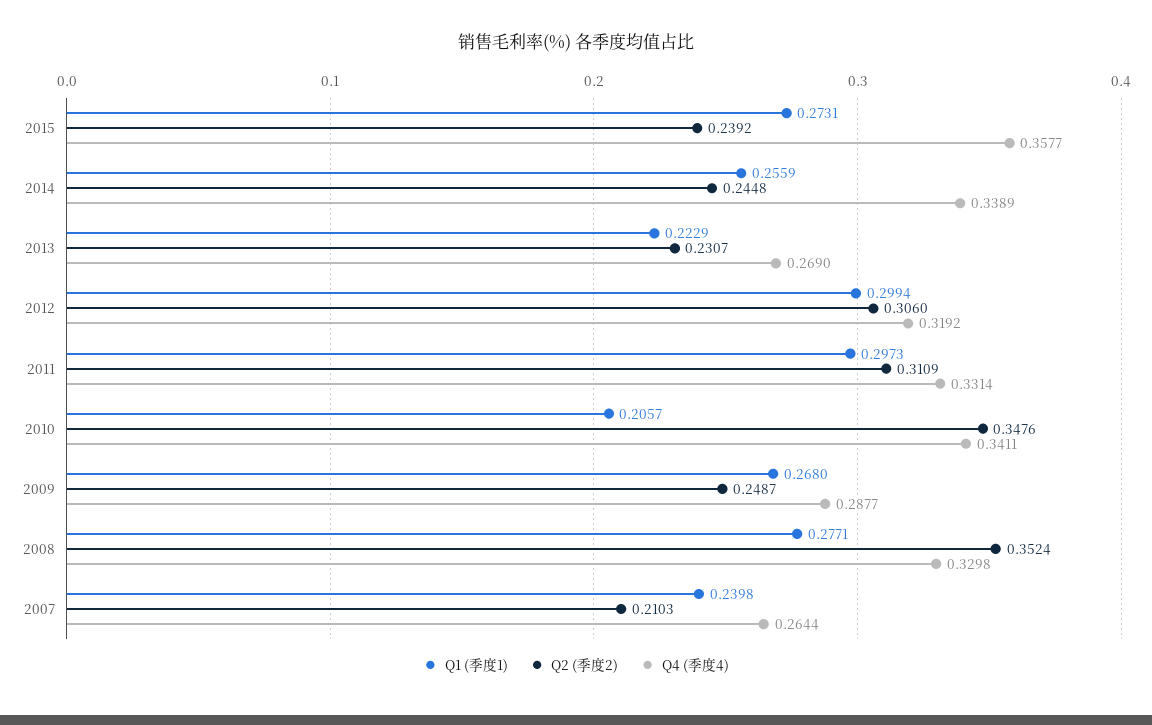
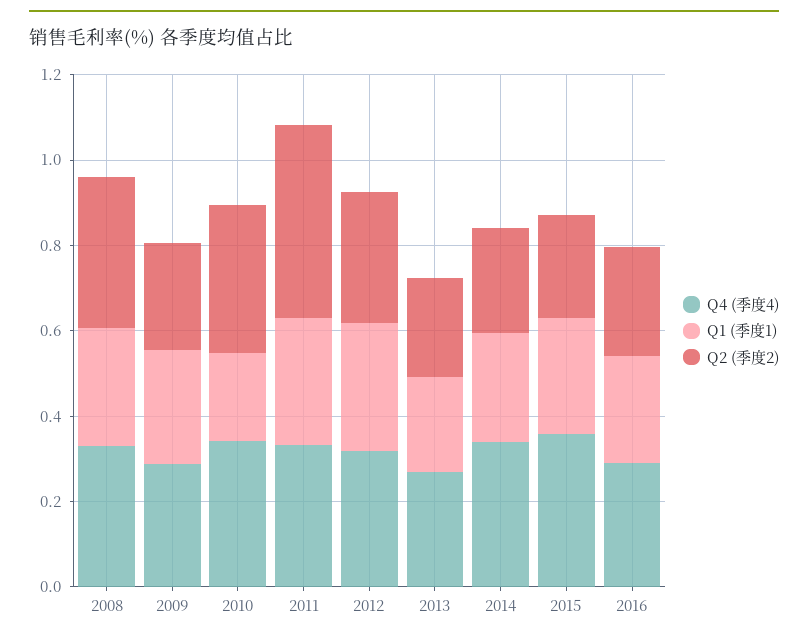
Q2 (季度2), 2011: 0.3109 -> 0.45
Q1 (季度1), 2007: 0.2398 -> none
Q2 (季度2), 2007: 0.2103 -> none
Q4 (季度4), 2007: 0.2644 -> none
Q4 (季度4), 2016: none -> 0.3
Q1 (季度1), 2016: none -> 0.25
Q2 (季度2), 2016: none -> 0.25

